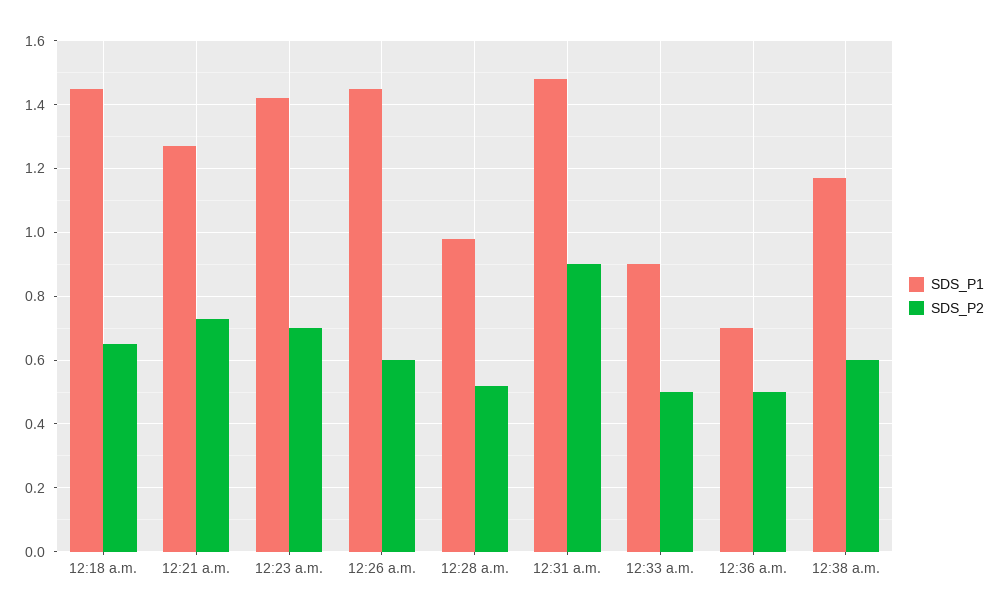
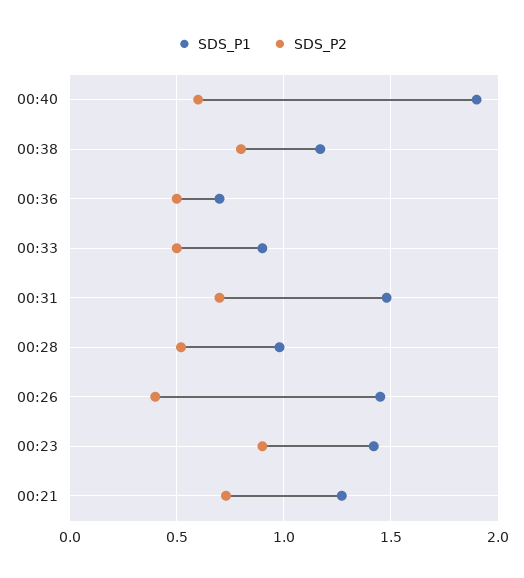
SDS_P1, 12:18 a.m.: 1.45 -> none
SDS_P2, 12:18 a.m.: 0.65 -> none
SDS_P2, 12:23 a.m.: 0.7 -> 0.9
SDS_P2, 12:26 a.m.: 0.6 -> 0.4
SDS_P2, 12:31 a.m.: 0.9 -> 0.7
SDS_P2, 12:38 a.m.: 0.6 -> 0.8
SDS_P1, 00:40: none -> 1.9
SDS_P2, 00:40: none -> 0.6

